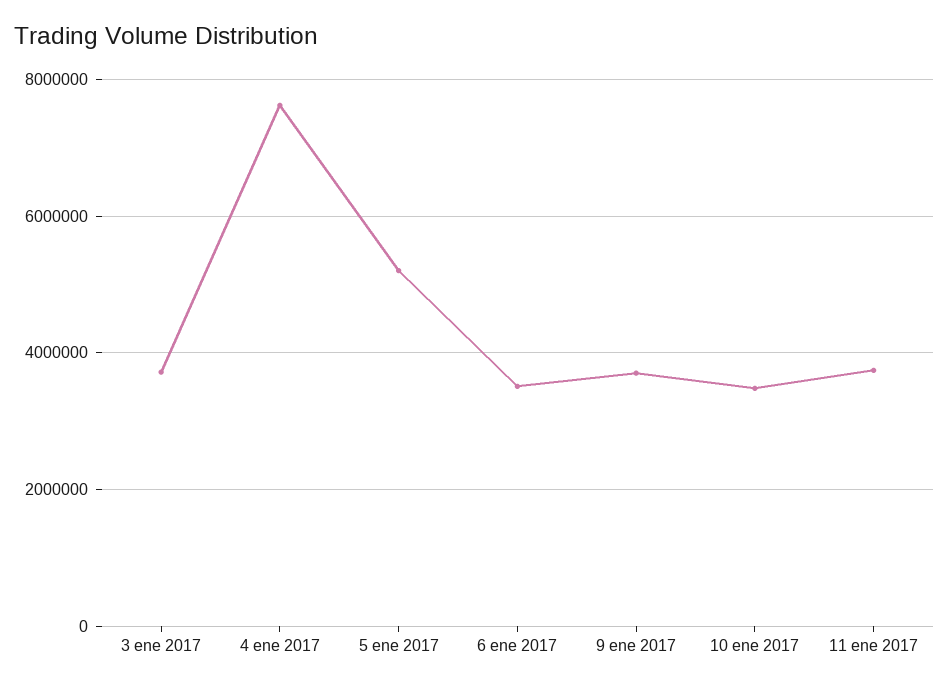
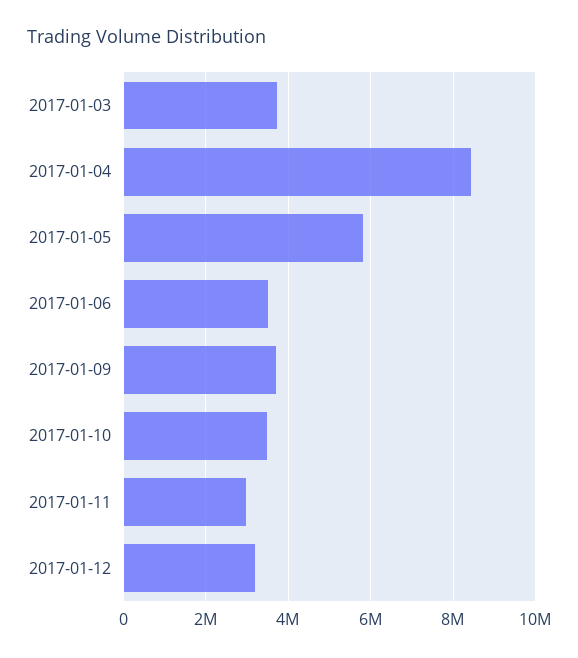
4 ene 2017: 7600000 -> 8400000
5 ene 2017: 5200000 -> 5800000
11 ene 2017: 3800000 -> 3000000
2017-01-12: none -> 3200000

